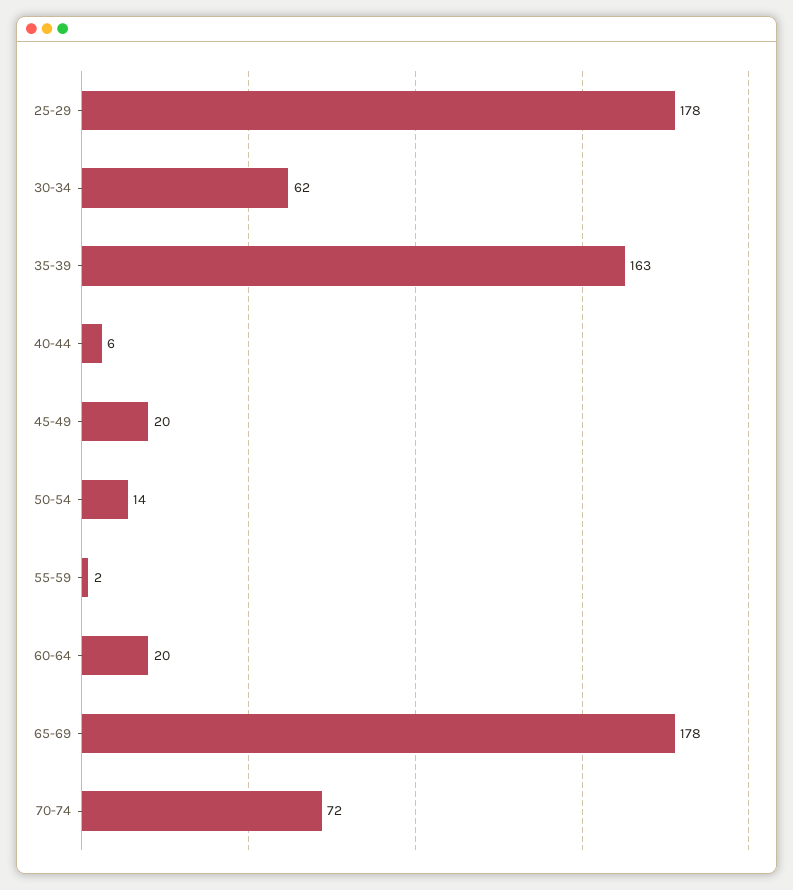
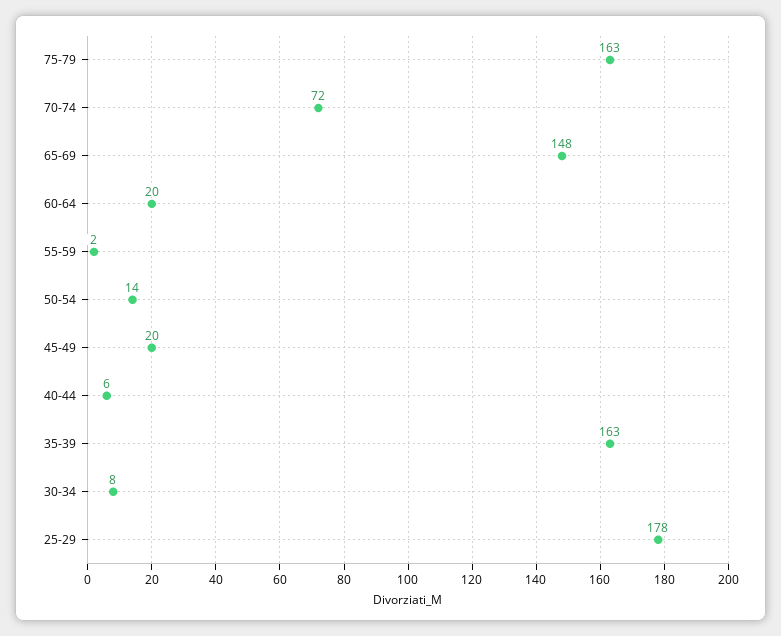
30-34: 62 -> 8
65-69: 178 -> 148
75-79: none -> 163

